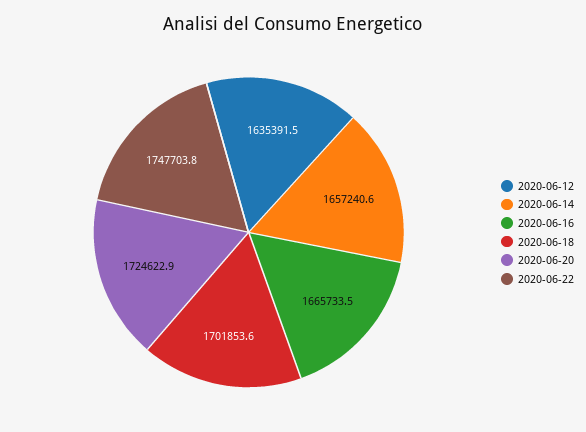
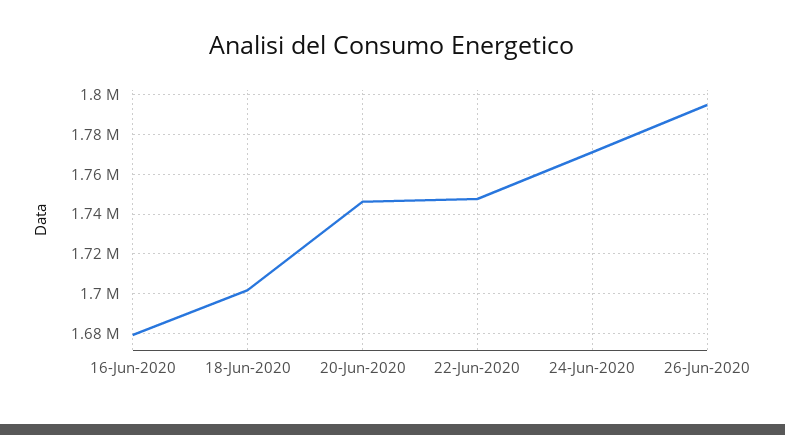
2020-06-12: 1635391.5 -> none
2020-06-14: 1657240.6 -> none
2020-06-16: 1665733.5 -> 1680000
2020-06-20: 1724622.9 -> 1745000
24-Jun-2020: none -> 1770000
26-Jun-2020: none -> 1795000

